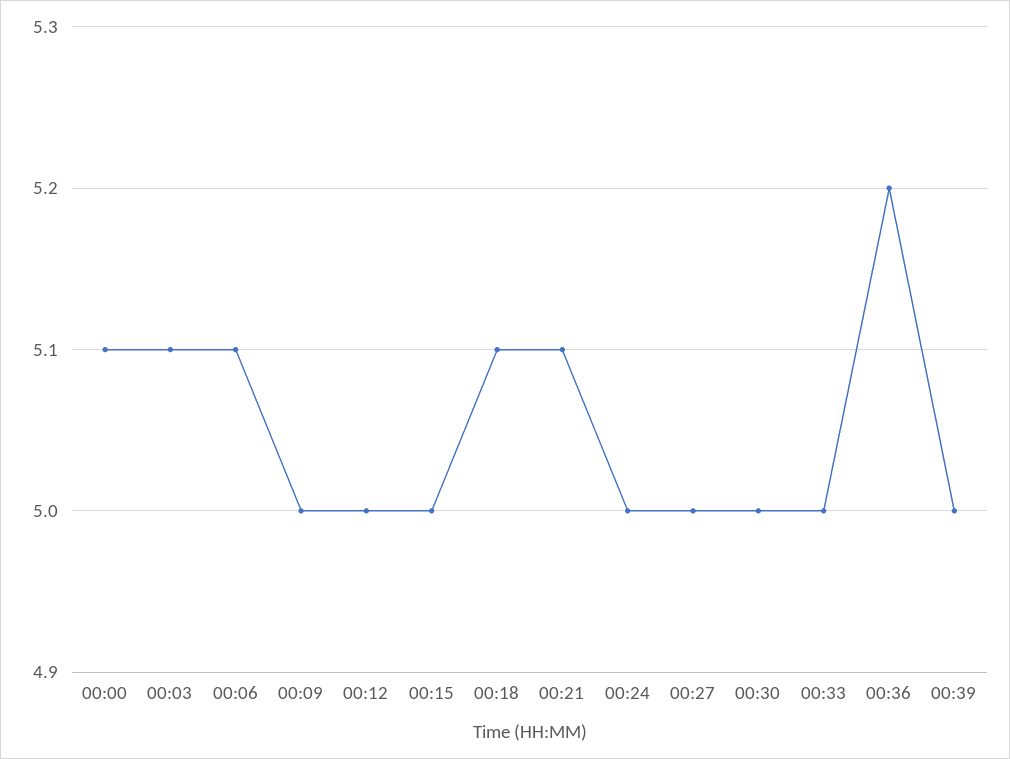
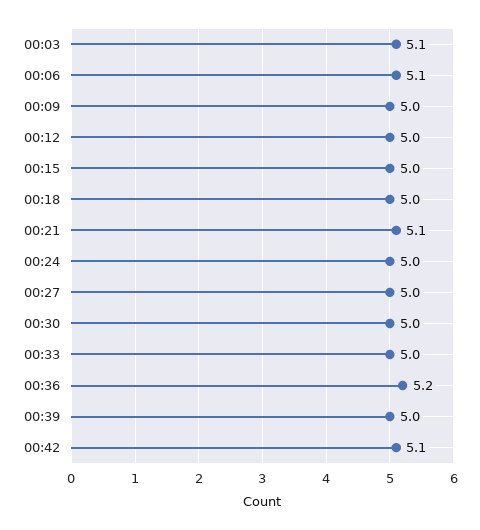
00:00: 5.1 -> none
00:18: 5.1 -> 5
00:42: none -> 5.1

